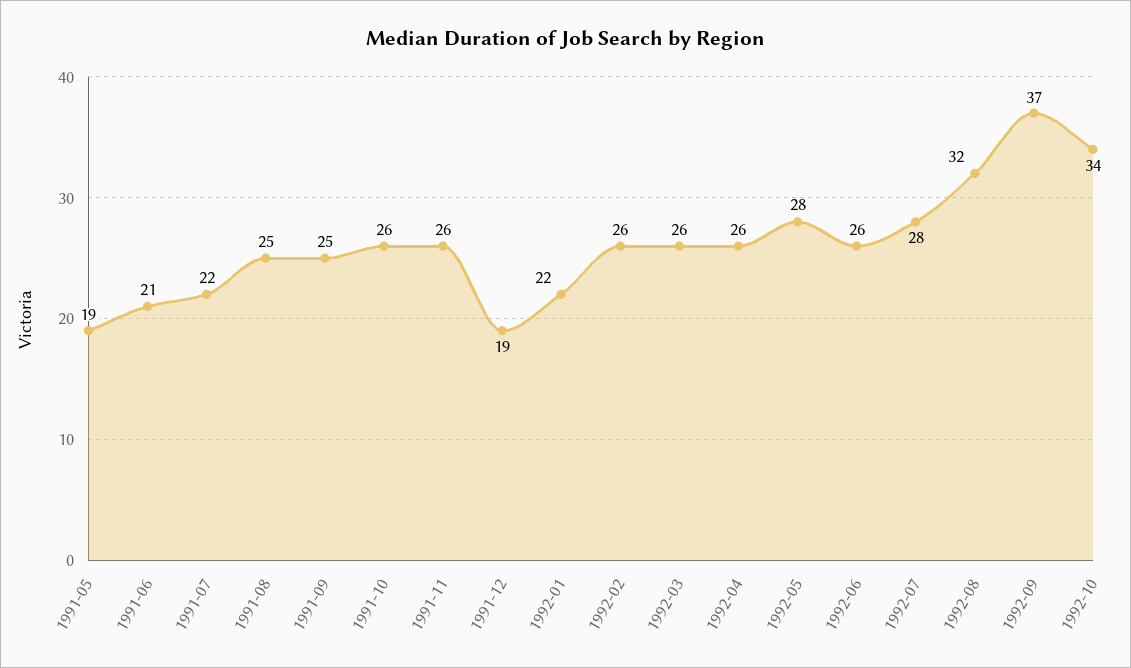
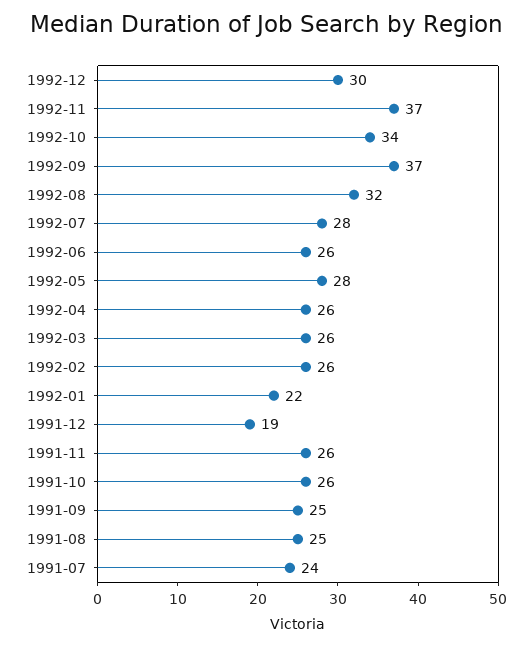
1991-05: 19 -> none
1991-06: 21 -> none
1991-07: 22 -> 24
1992-12: none -> 30
1992-11: none -> 37

